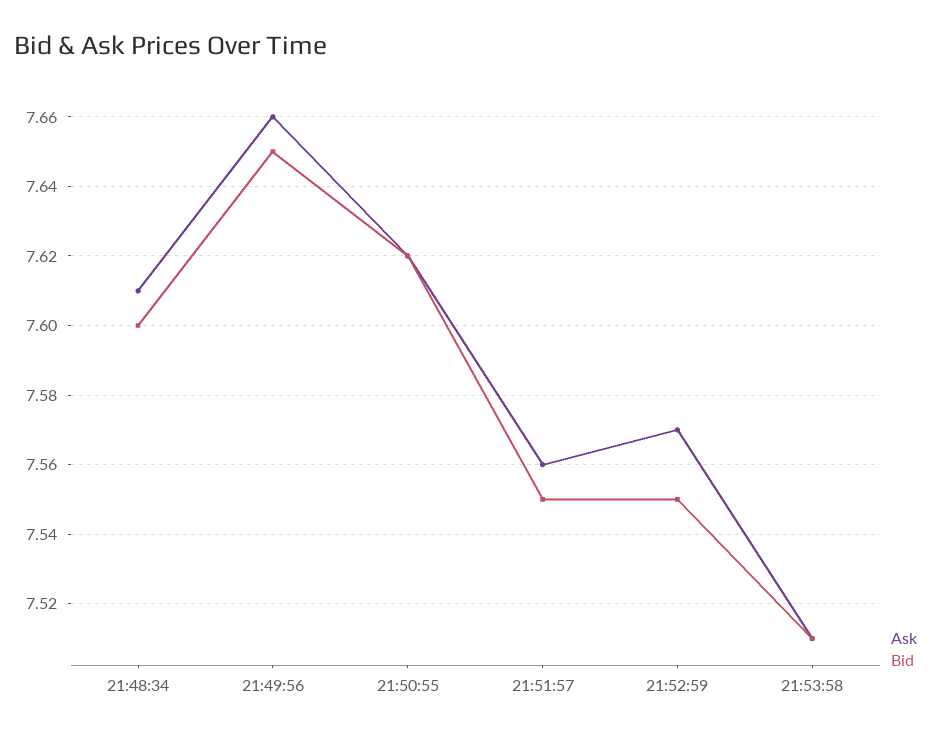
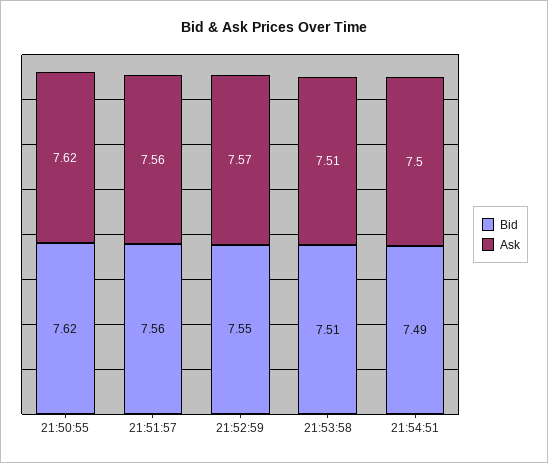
Ask, 21:48:34: 7.61 -> none
Bid, 21:48:34: 7.6 -> none
Ask, 21:49:56: 7.66 -> none
Bid, 21:49:56: 7.65 -> none
Bid, 21:51:57: 7.55 -> 7.56
Bid, 21:54:51: none -> 7.49
Ask, 21:54:51: none -> 7.5

